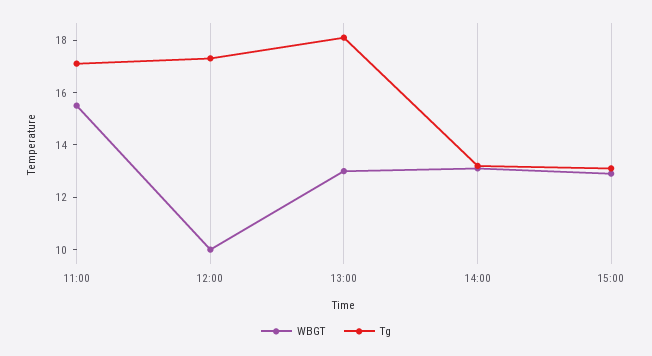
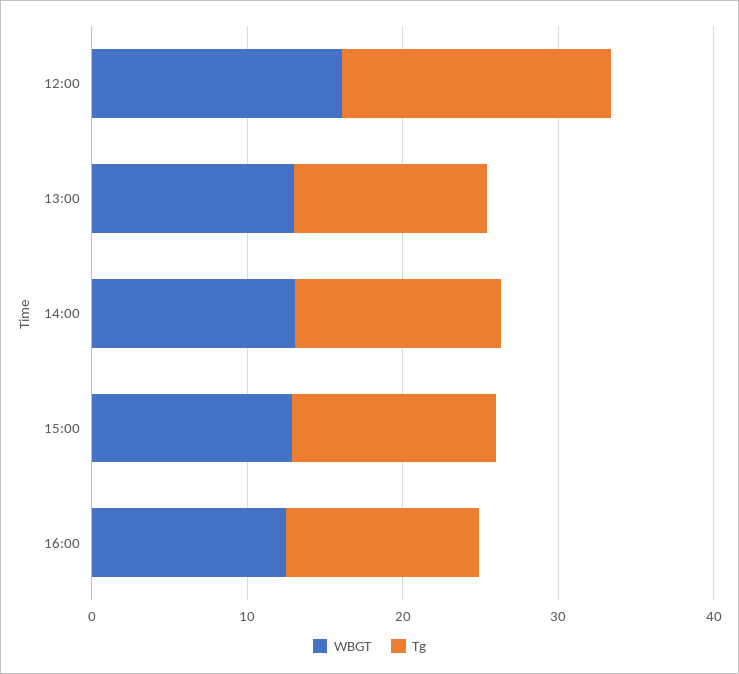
WBGT, 11:00: 15.5 -> none
Tg, 11:00: 17 -> none
WBGT, 12:00: 10 -> 16
Tg, 13:00: 18 -> 12
WBGT, 16:00: none -> 12
Tg, 16:00: none -> 12

